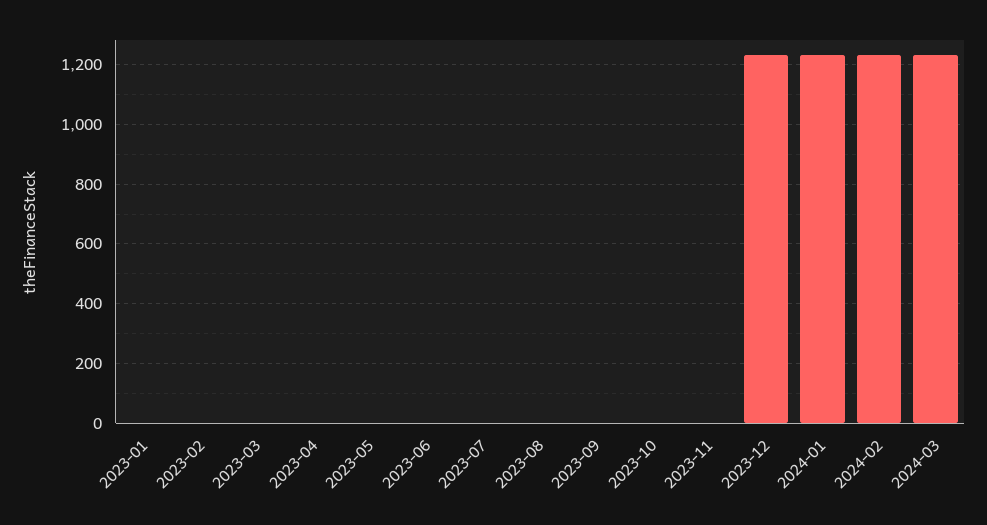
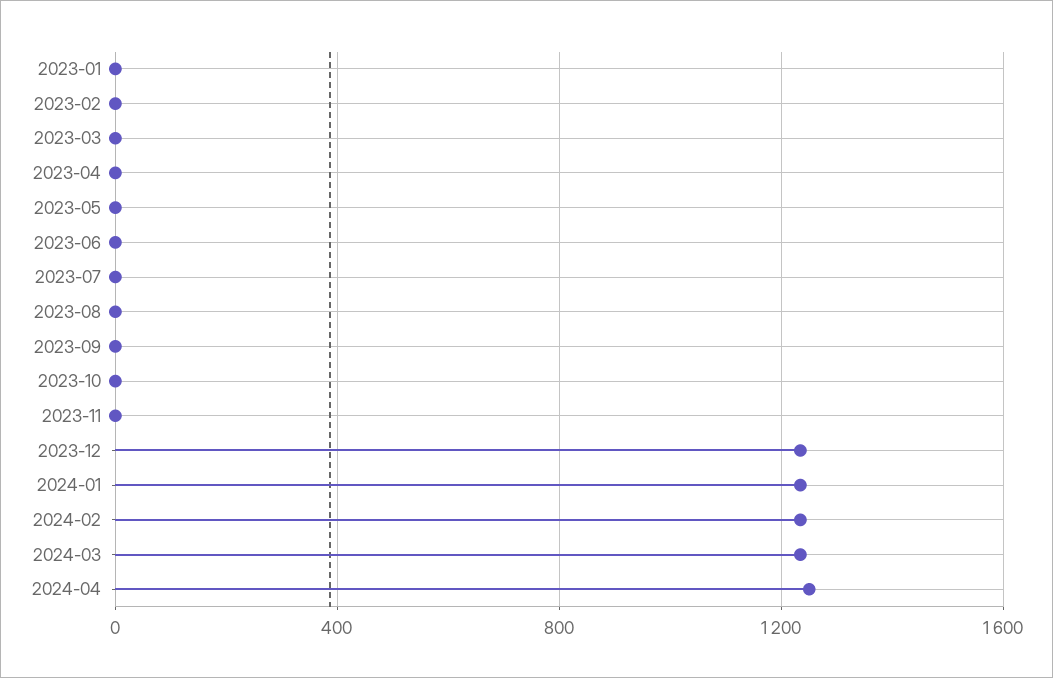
2024-04: none -> 1250

